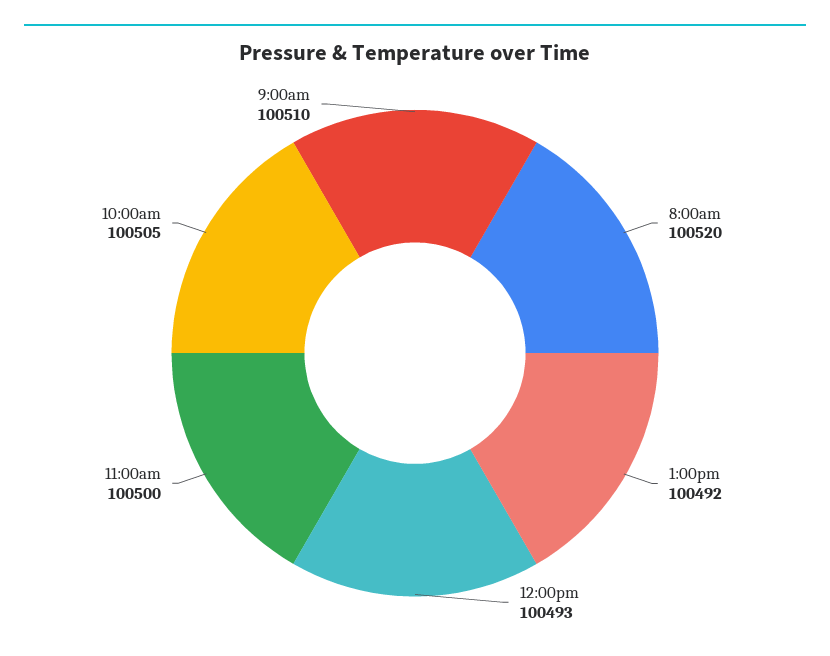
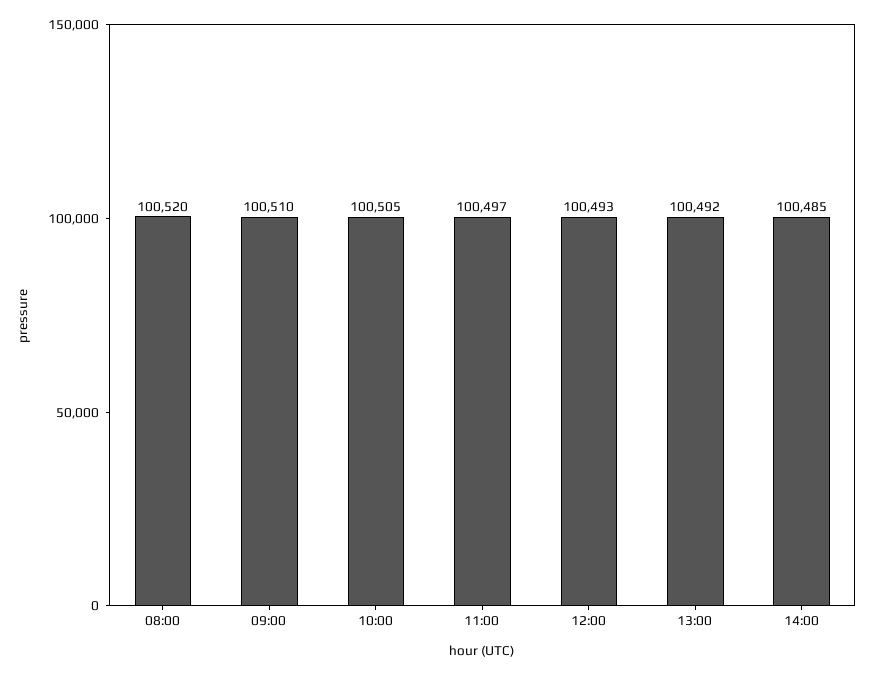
11:00am: 100500 -> 100497
14:00: none -> 100485

